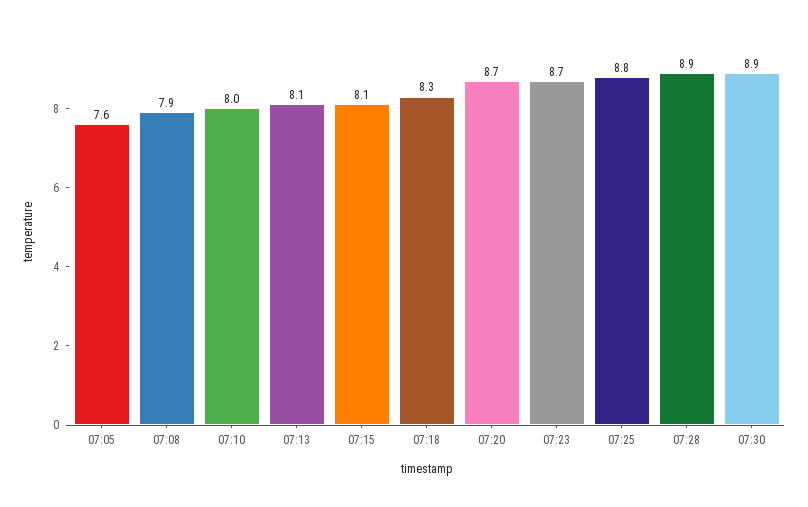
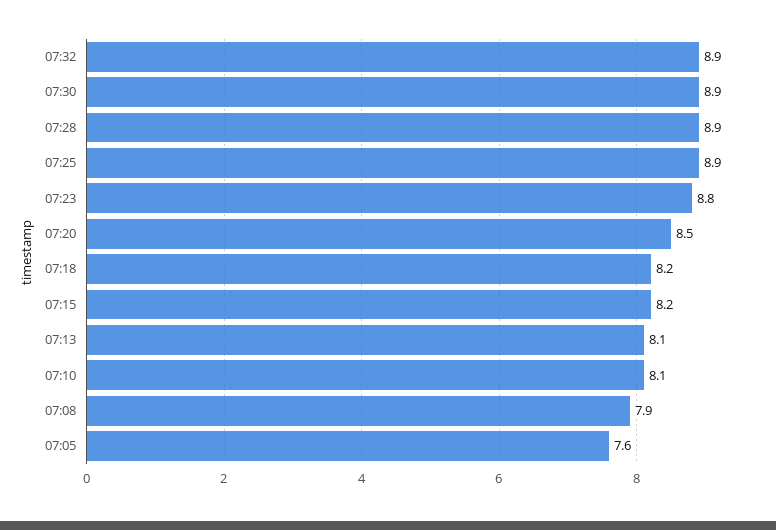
07:10: 8 -> 8.1
07:15: 8.1 -> 8.2
07:18: 8.3 -> 8.2
07:20: 8.7 -> 8.5
07:23: 8.7 -> 8.8
07:25: 8.8 -> 8.9
07:32: none -> 8.9

